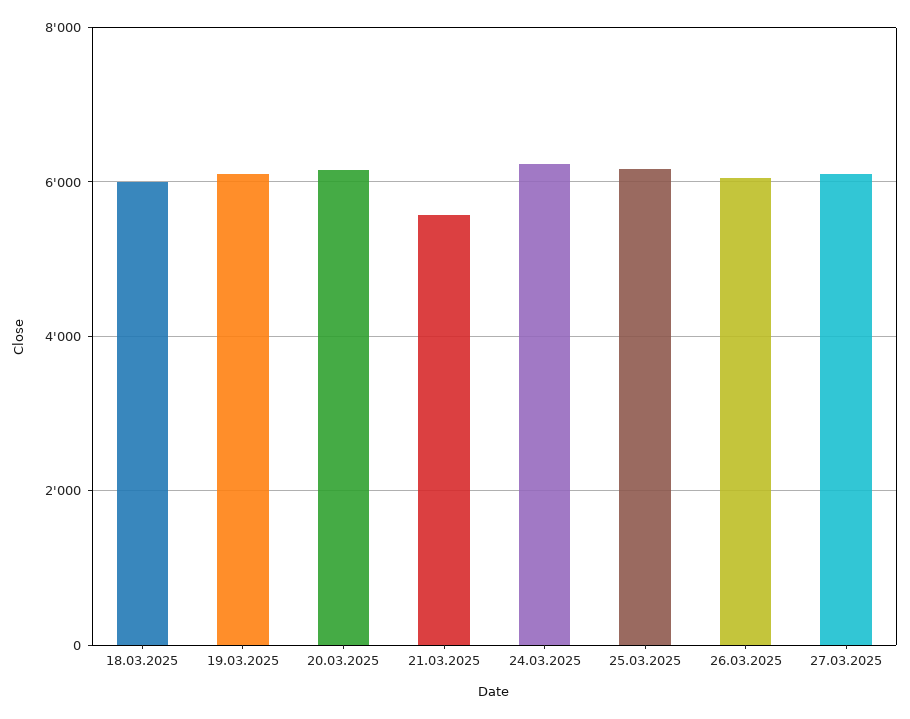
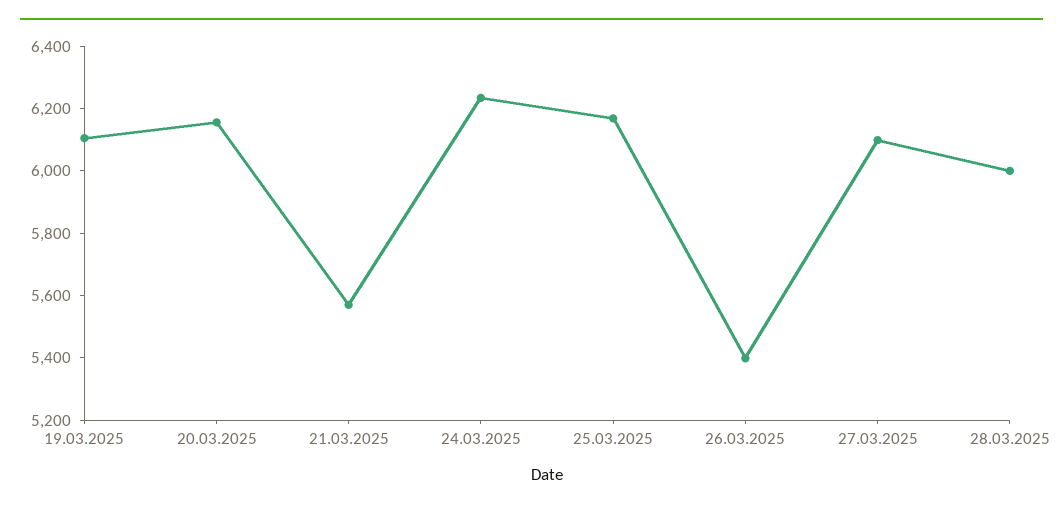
18.03.2025: 6000 -> none
26.03.2025: 6000 -> 5400
28.03.2025: none -> 6000

